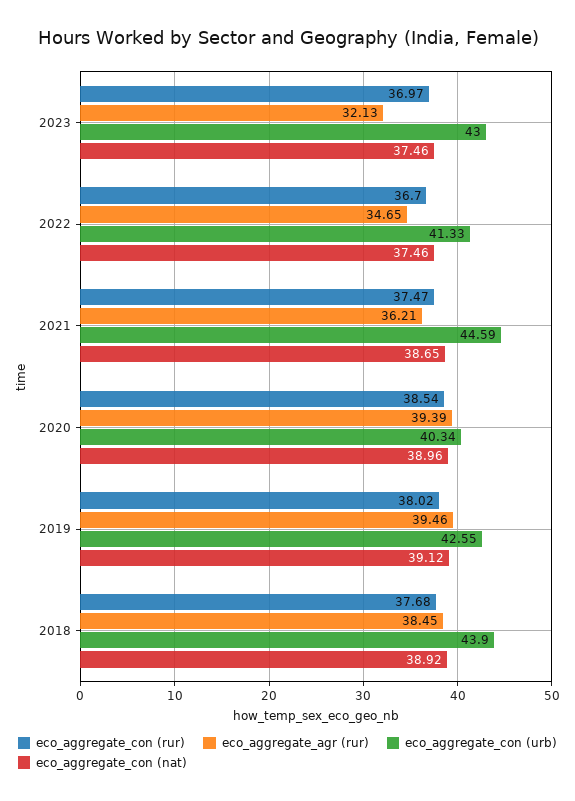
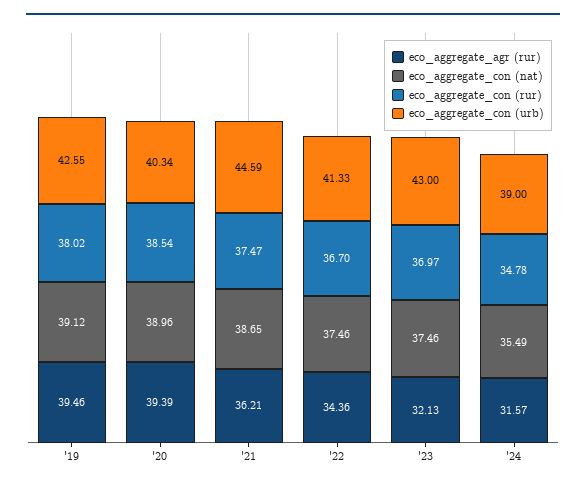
eco_aggregate_agr (rur), 2022: 34.65 -> 34.36
eco_aggregate_con (rur), 2018: 37.68 -> none
eco_aggregate_agr (rur), 2018: 38.45 -> none
eco_aggregate_con (urb), 2018: 43.9 -> none
eco_aggregate_con (nat), 2018: 38.92 -> none
eco_aggregate_agr (rur), '24: none -> 31.57
eco_aggregate_con (nat), '24: none -> 35.49
eco_aggregate_con (rur), '24: none -> 34.78
eco_aggregate_con (urb), '24: none -> 39

